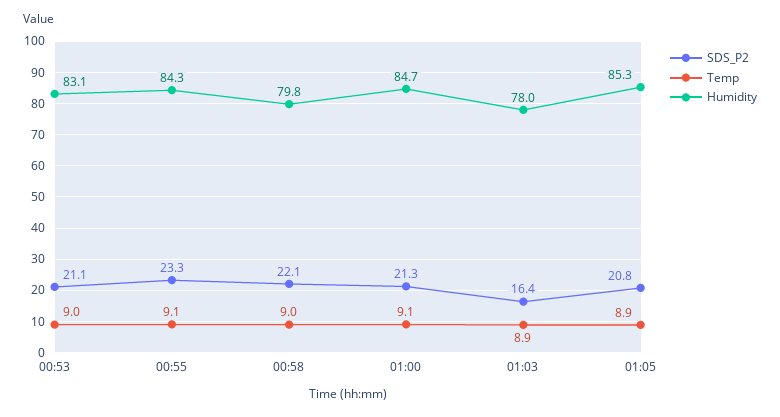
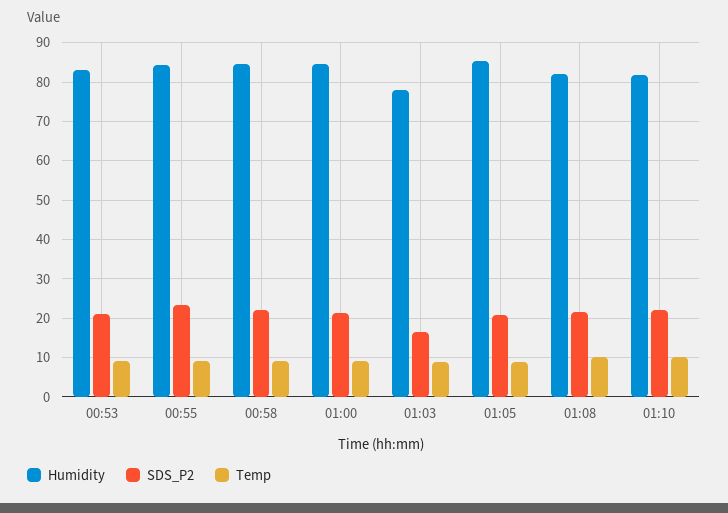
Humidity, 00:58: 79.8 -> 84
Humidity, 01:08: none -> 82
SDS_P2, 01:08: none -> 22
Temp, 01:08: none -> 10
Humidity, 01:10: none -> 82
SDS_P2, 01:10: none -> 22
Temp, 01:10: none -> 10

